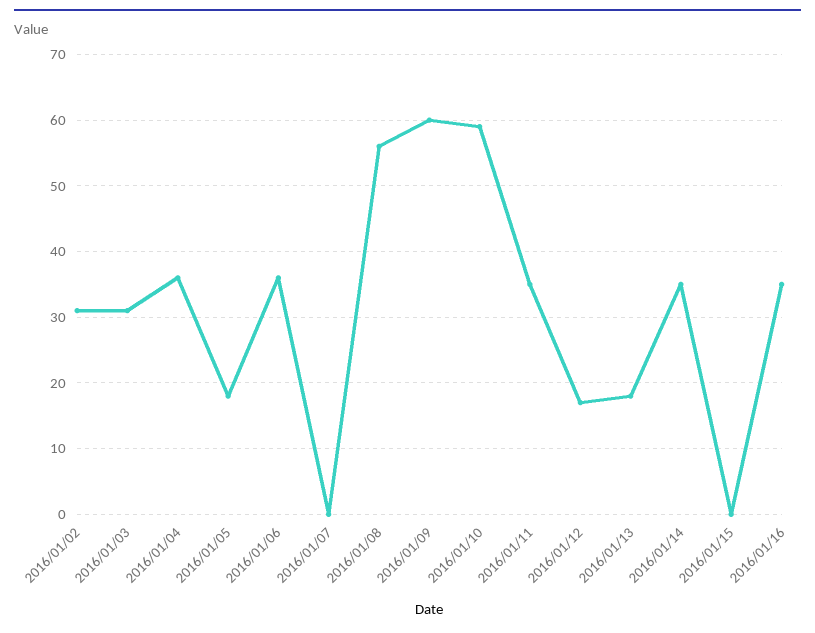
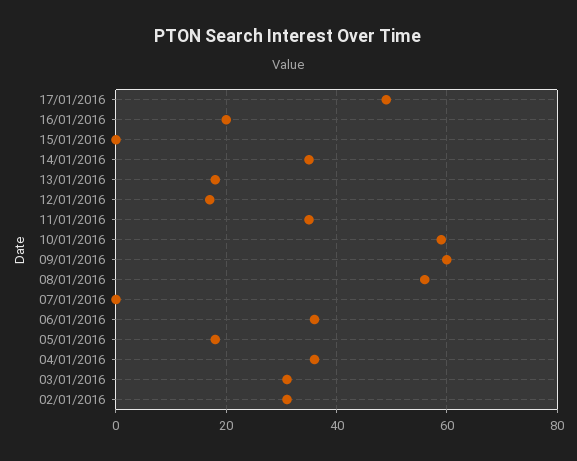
2016/01/16: 35 -> 20
17/01/2016: none -> 50

